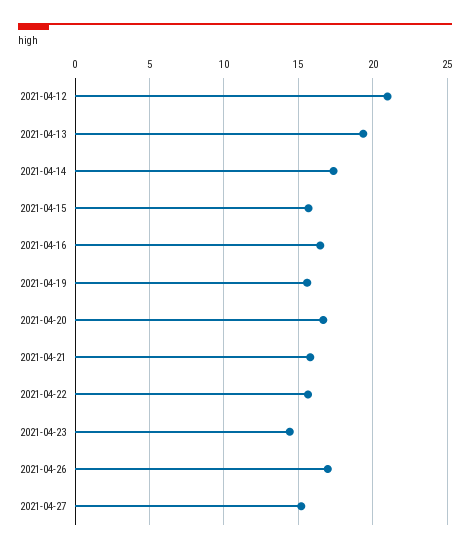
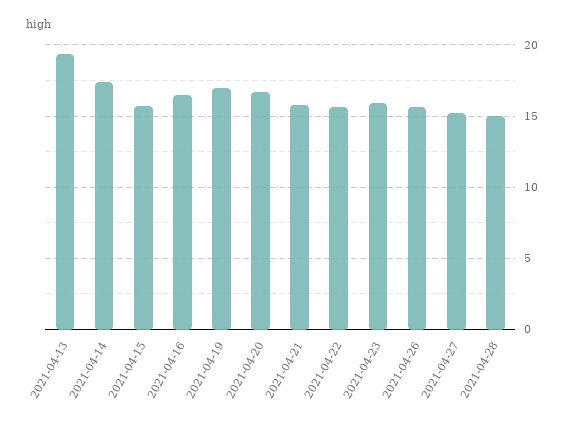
2021-04-12: 21 -> none
2021-04-19: 15.5 -> 17
2021-04-23: 14.5 -> 16
2021-04-26: 17 -> 15.5
2021-04-28: none -> 15

